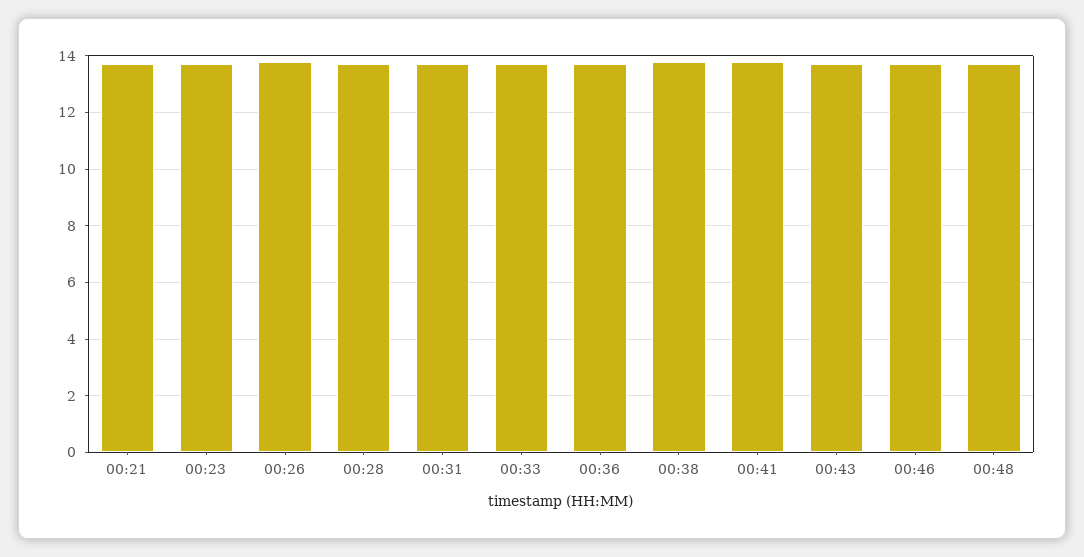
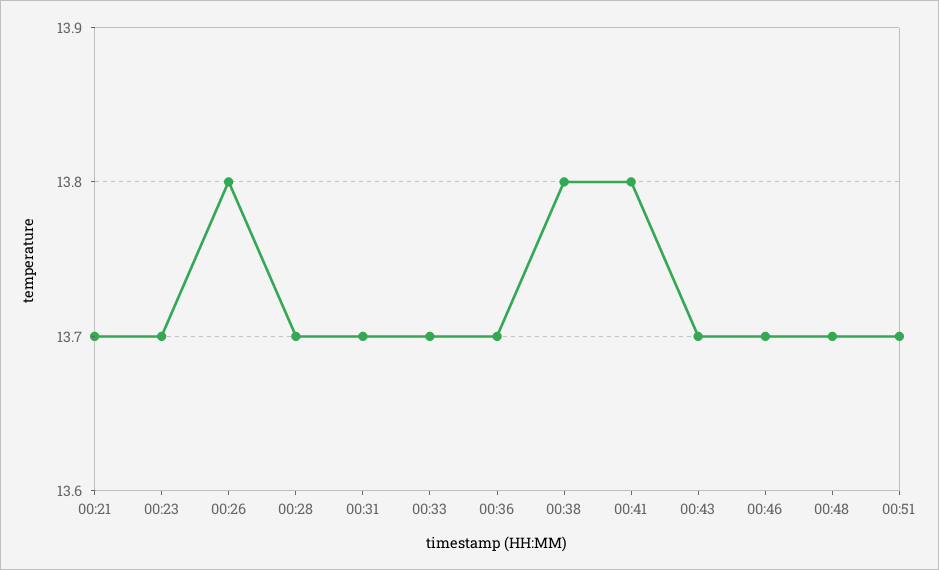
00:51: none -> 13.7

